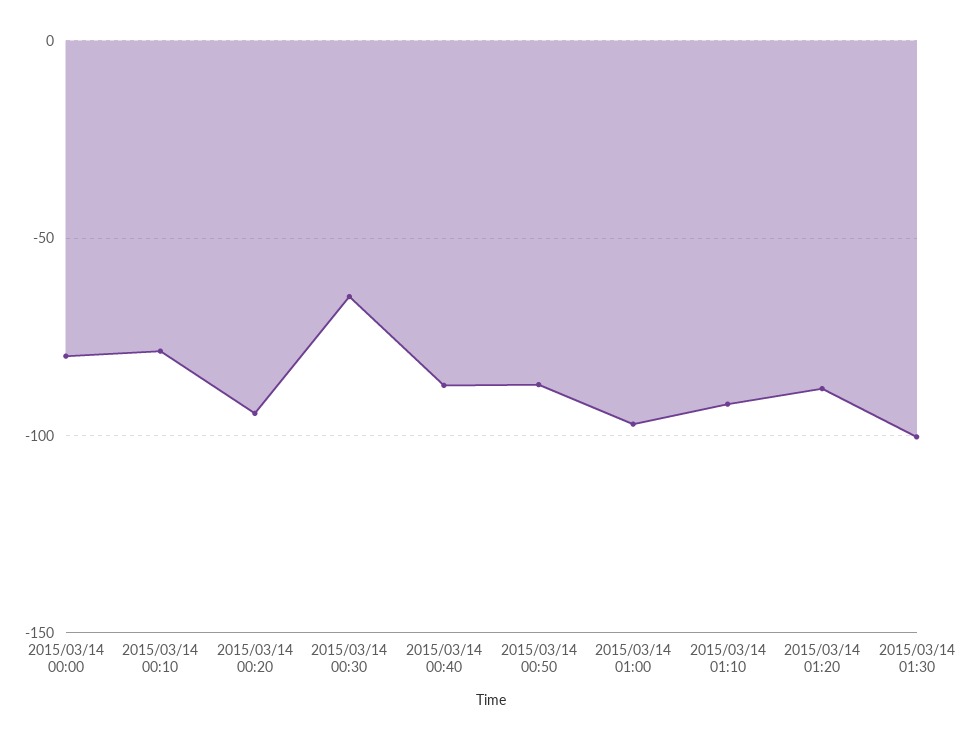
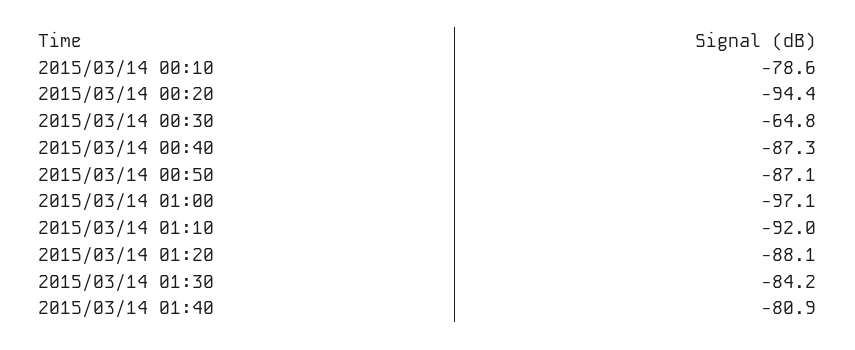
2015/03/14 00:00: -80 -> none
2015/03/14 01:30: -100 -> -84.2
2015/03/14 01:40: none -> -80.9

